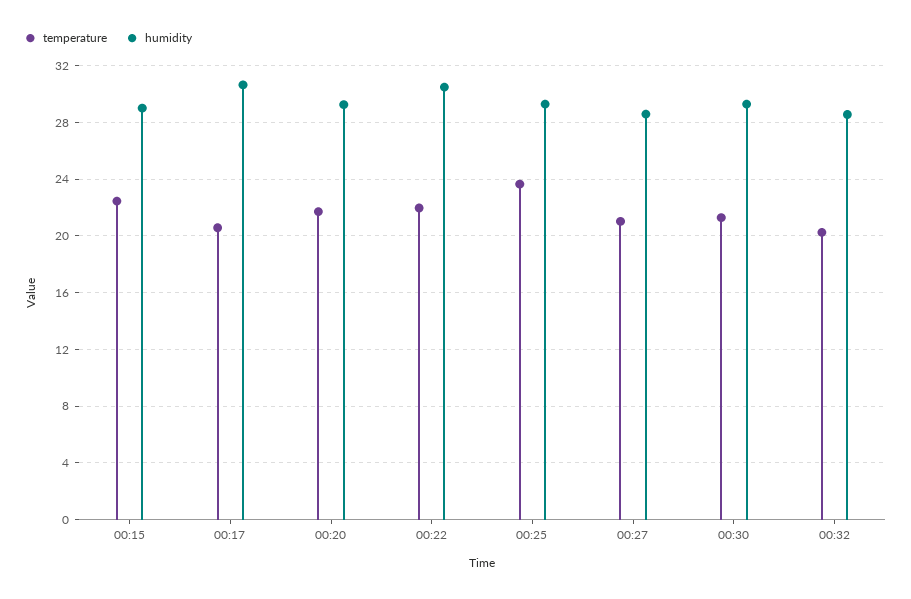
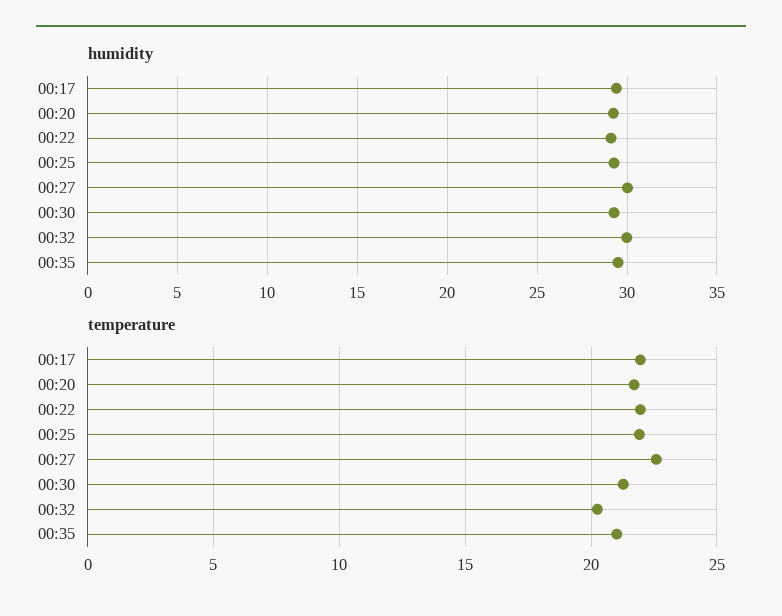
temperature, 00:15: 22.5 -> none
humidity, 00:15: 29 -> none
temperature, 00:17: 20.5 -> 22
humidity, 00:17: 30.5 -> 29.5
humidity, 00:22: 30.5 -> 29
temperature, 00:25: 23.5 -> 22
temperature, 00:27: 21 -> 22.5
humidity, 00:27: 28.5 -> 30
humidity, 00:32: 28.5 -> 30
humidity, 00:35: none -> 29.5
temperature, 00:35: none -> 21

